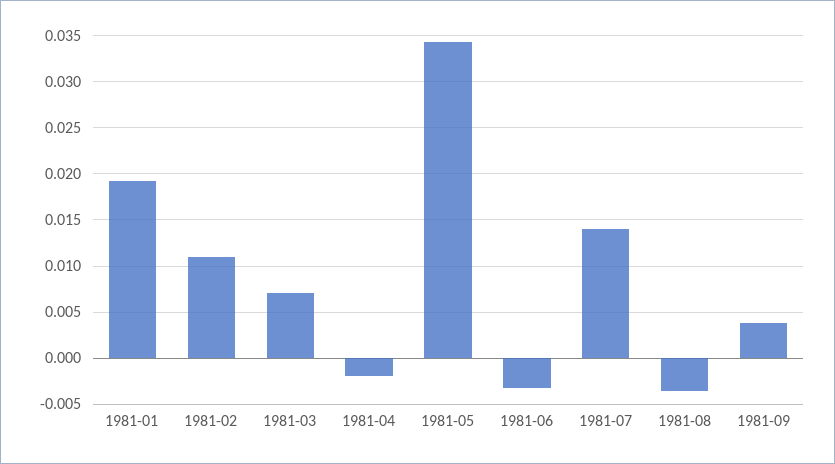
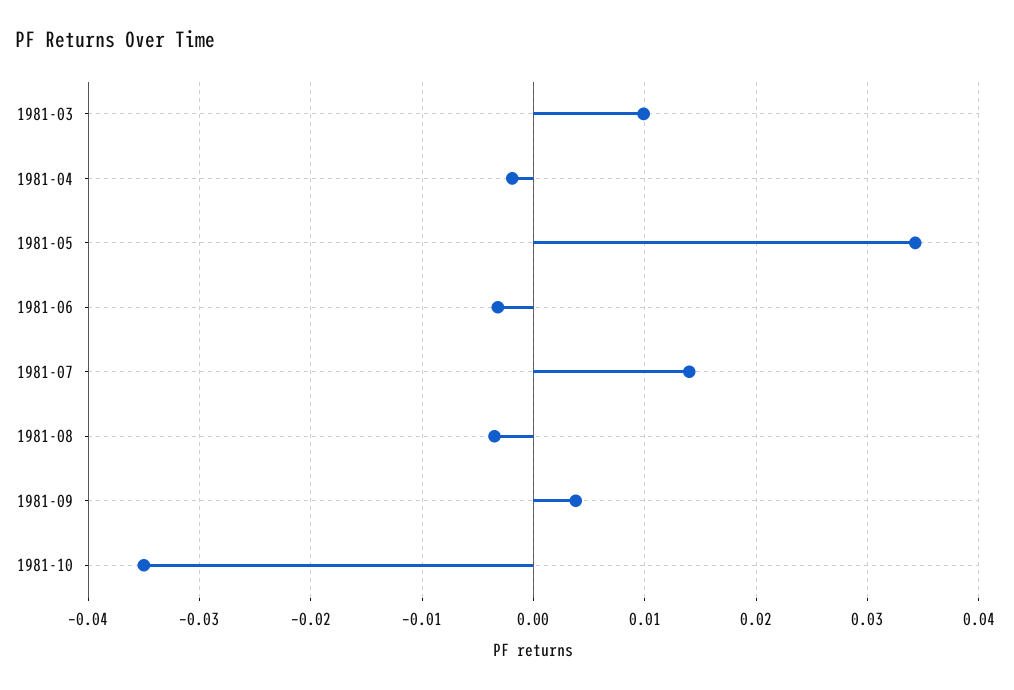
1981-01: 0.019 -> none
1981-02: 0.011 -> none
1981-03: 0.007 -> 0.01
1981-10: none -> -0.035

